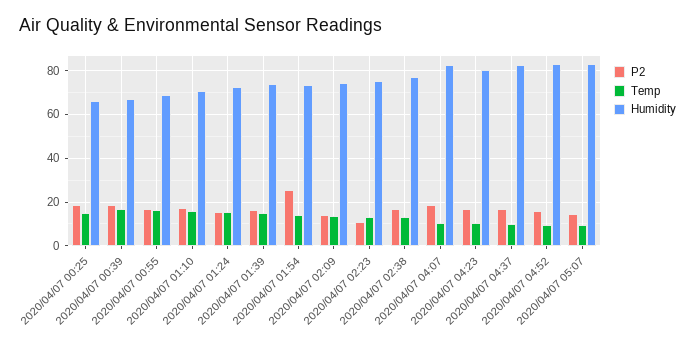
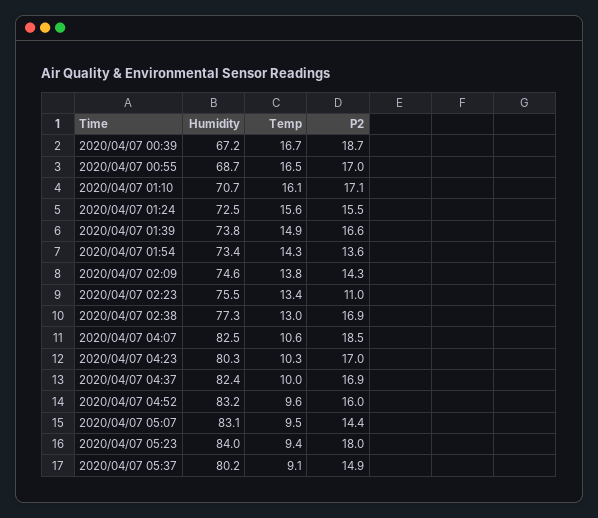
P2, 2020/04/07 00:25: 20 -> none
Temp, 2020/04/07 00:25: 15 -> none
Humidity, 2020/04/07 00:25: 65 -> none
P2, 2020/04/07 01:54: 25 -> 13.6
Humidity, 2020/04/07 05:23: none -> 84
Temp, 2020/04/07 05:23: none -> 9.4
P2, 2020/04/07 05:23: none -> 18
Humidity, 2020/04/07 05:37: none -> 80.2
Temp, 2020/04/07 05:37: none -> 9.1
P2, 2020/04/07 05:37: none -> 14.9

